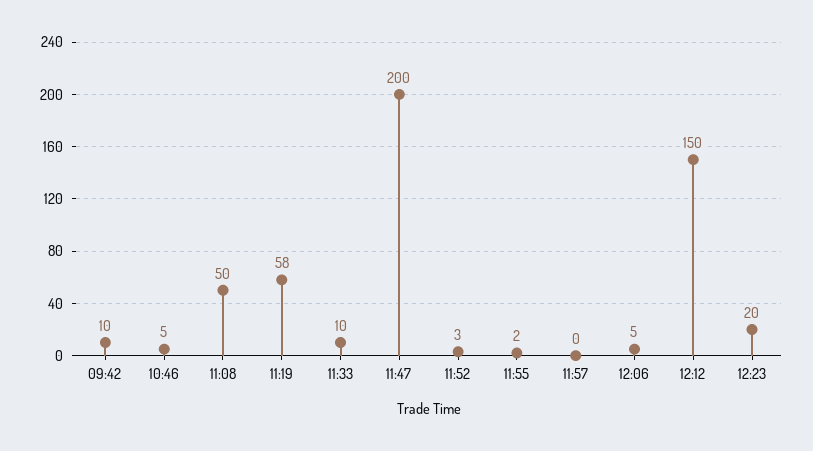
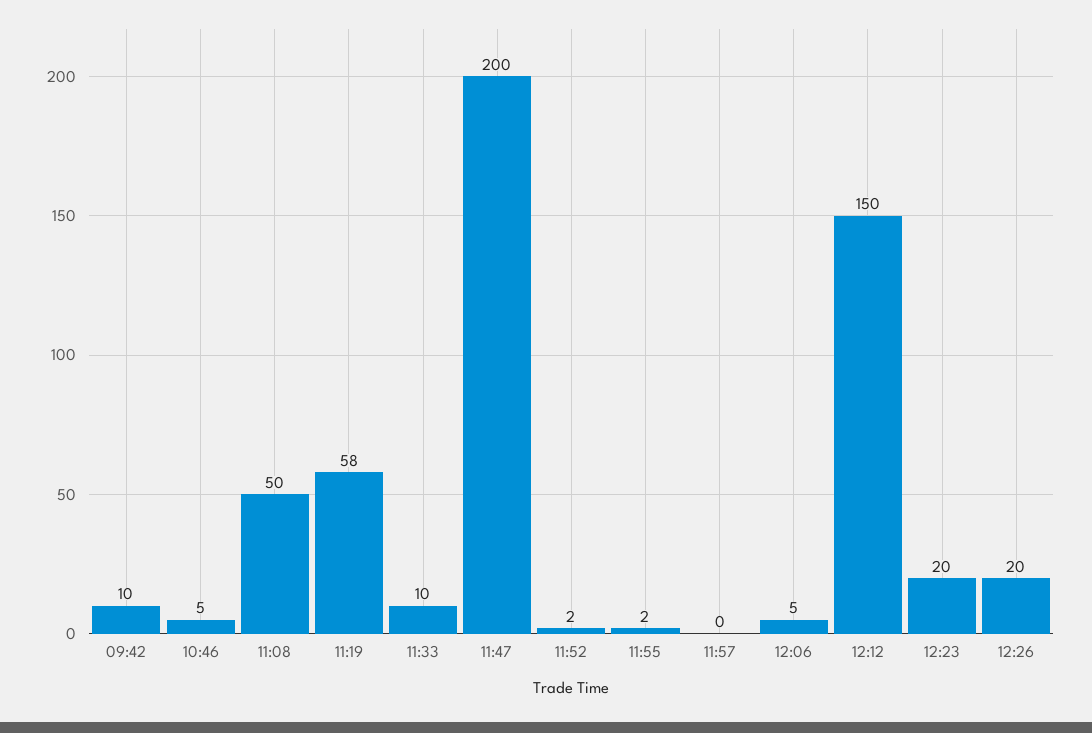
11:52: 3 -> 2
12:26: none -> 20

